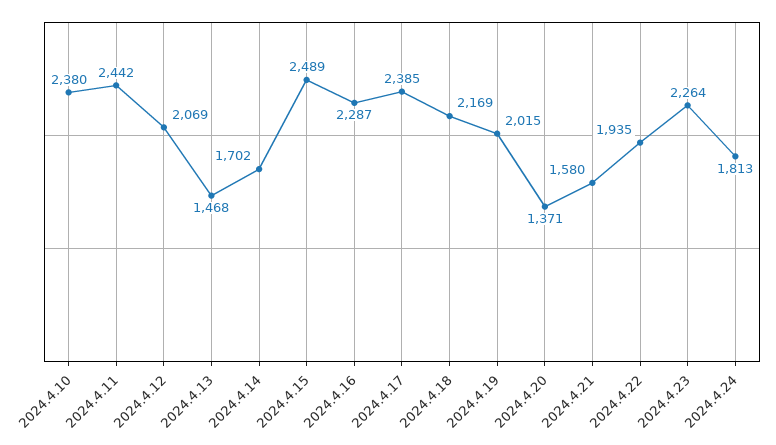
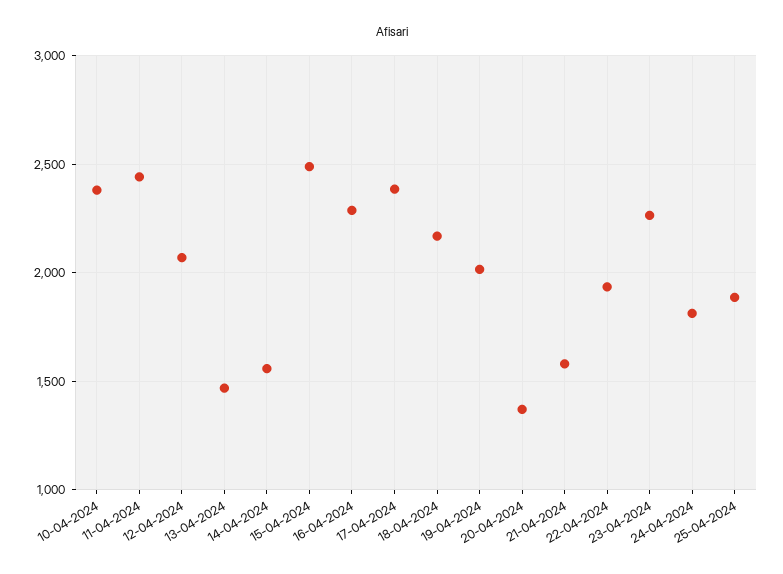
2024.4.14: 1702 -> 1550
25-04-2024: none -> 1900

